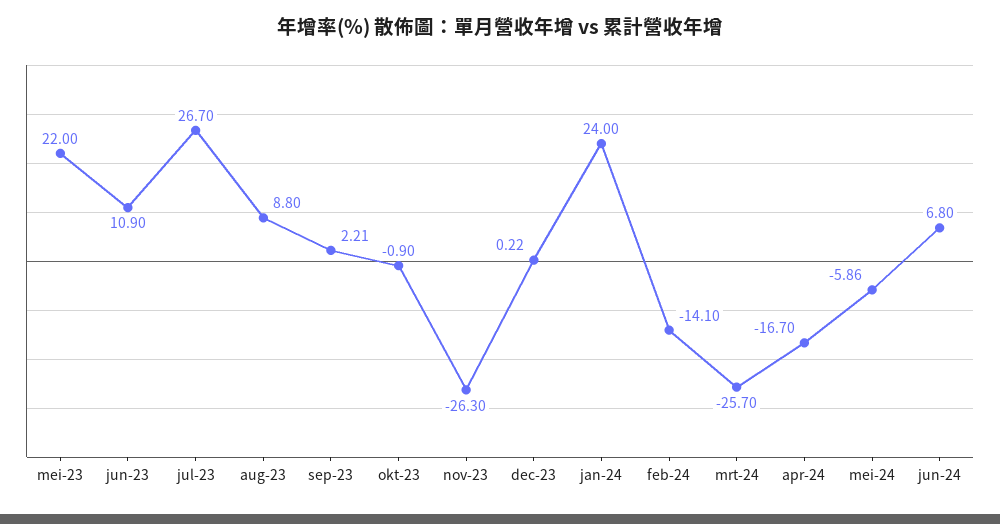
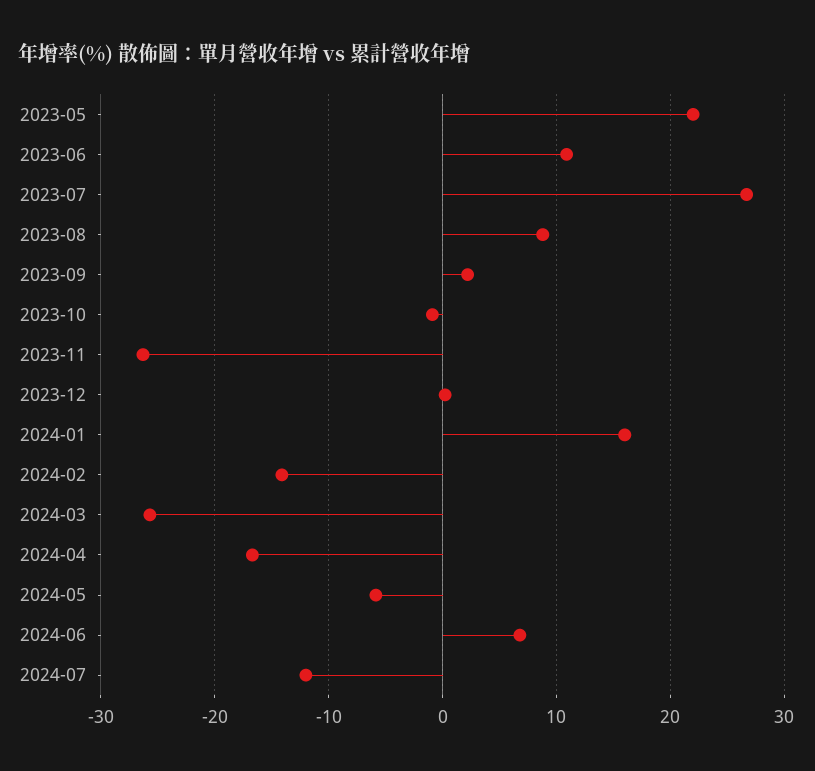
jan-24: 24 -> 16
2024-07: none -> -12

